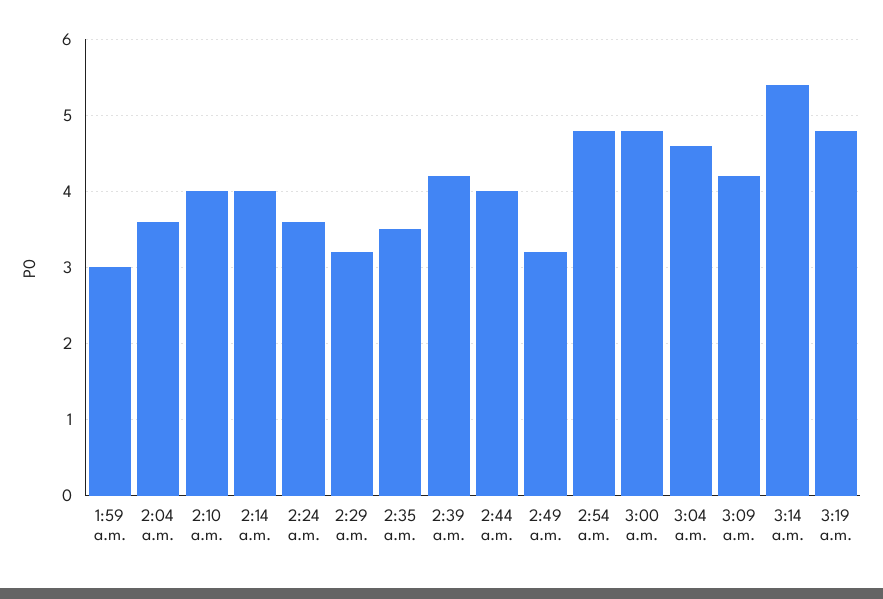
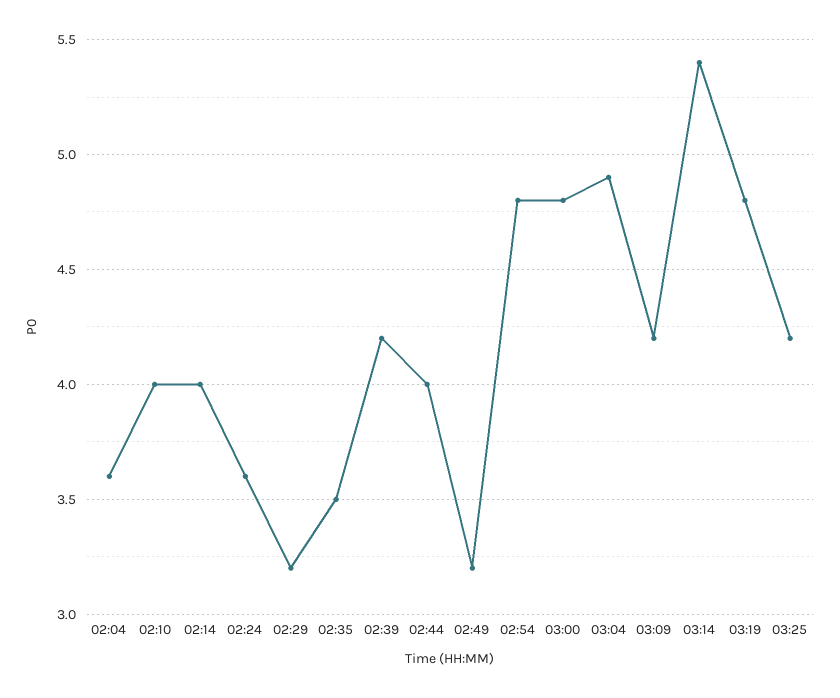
1:59 a.m.: 3 -> none
3:04 a.m.: 4.6 -> 4.9
03:25: none -> 4.2

